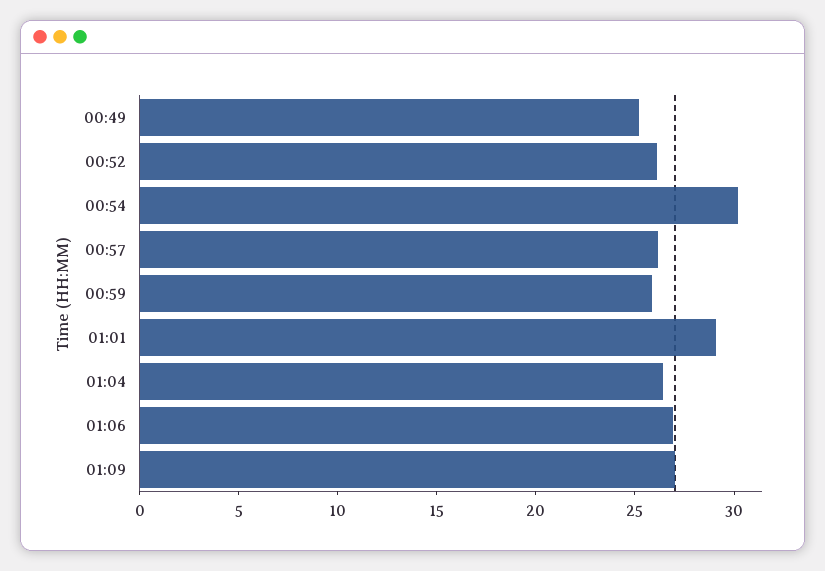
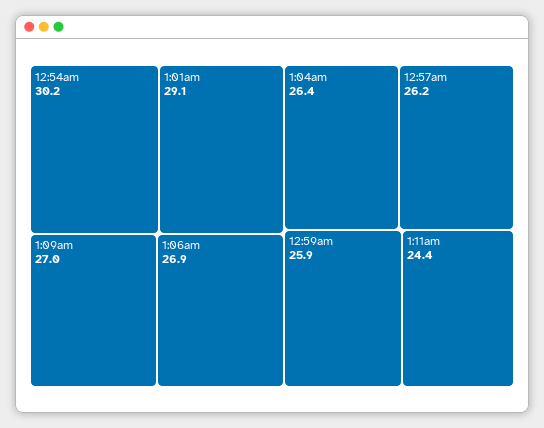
00:49: 25 -> none
00:52: 26 -> none
1:11am: none -> 24.4

